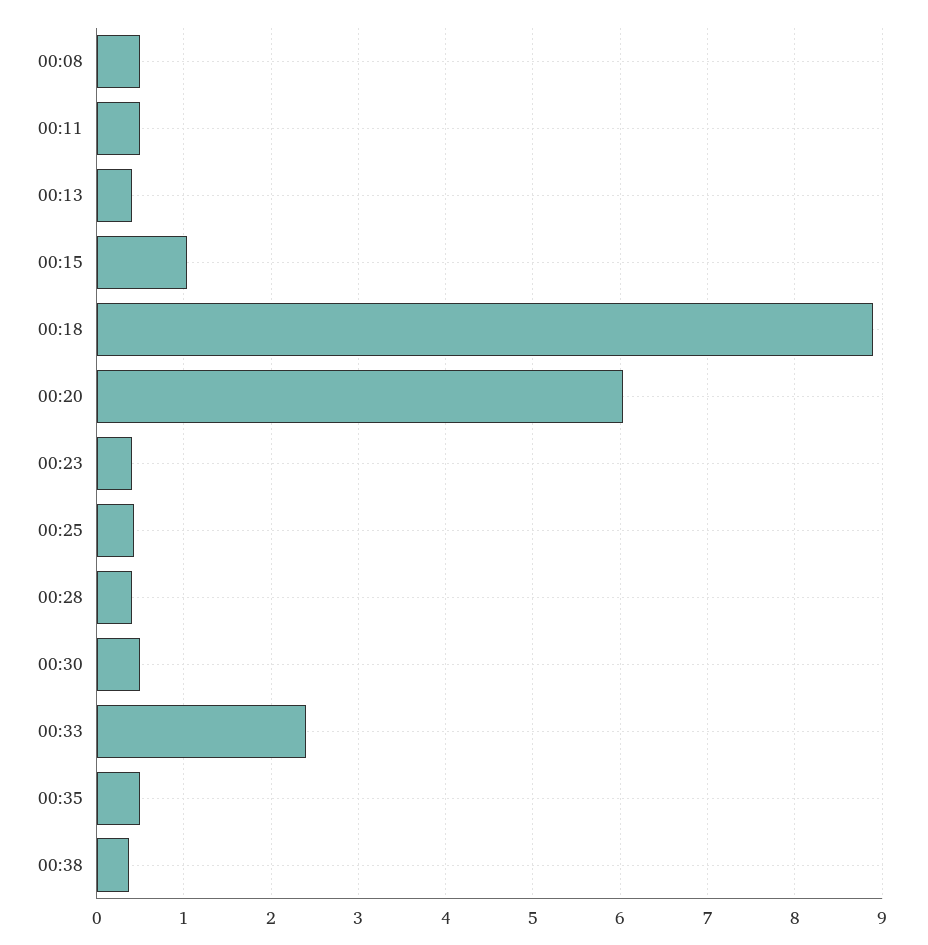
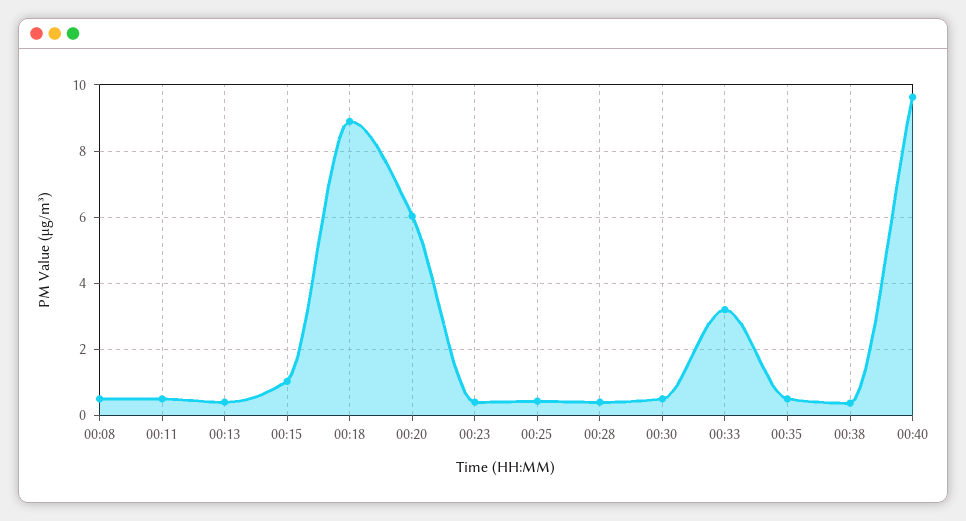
00:33: 2.4 -> 3.2
00:40: none -> 9.6

